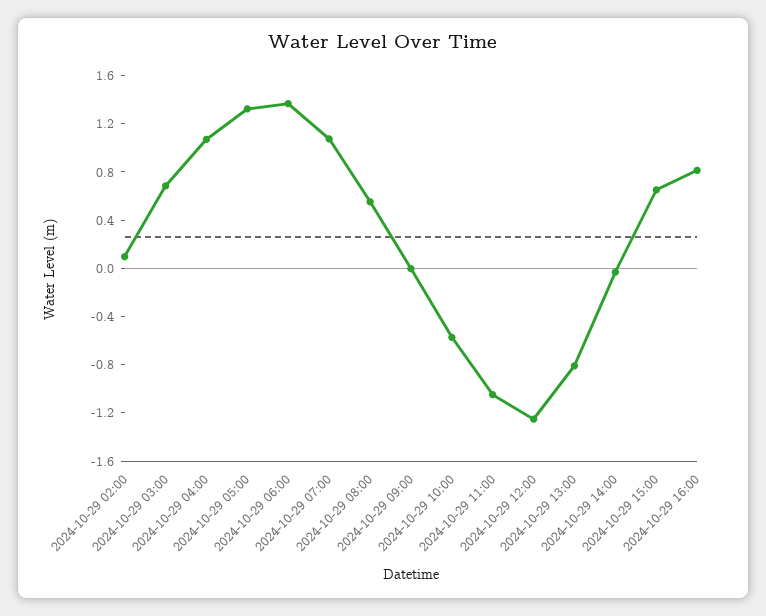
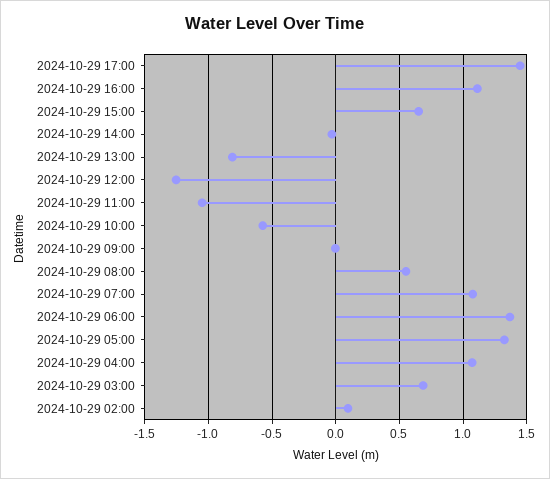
2024-10-29 16:00: 0.8 -> 1.1
2024-10-29 17:00: none -> 1.45

